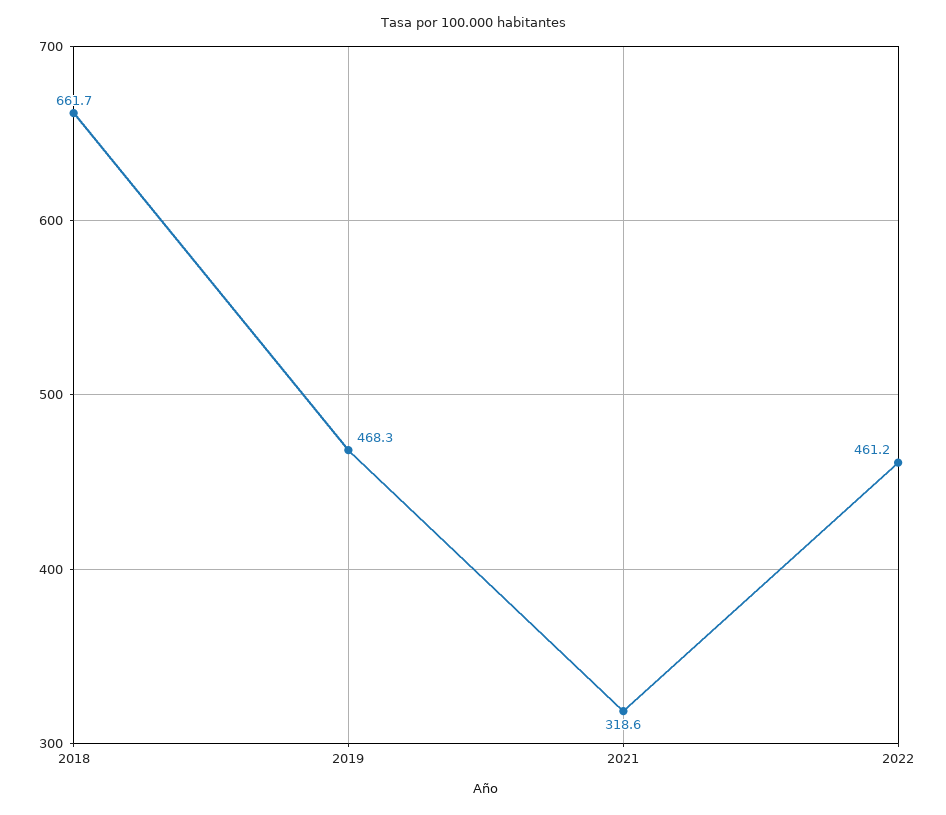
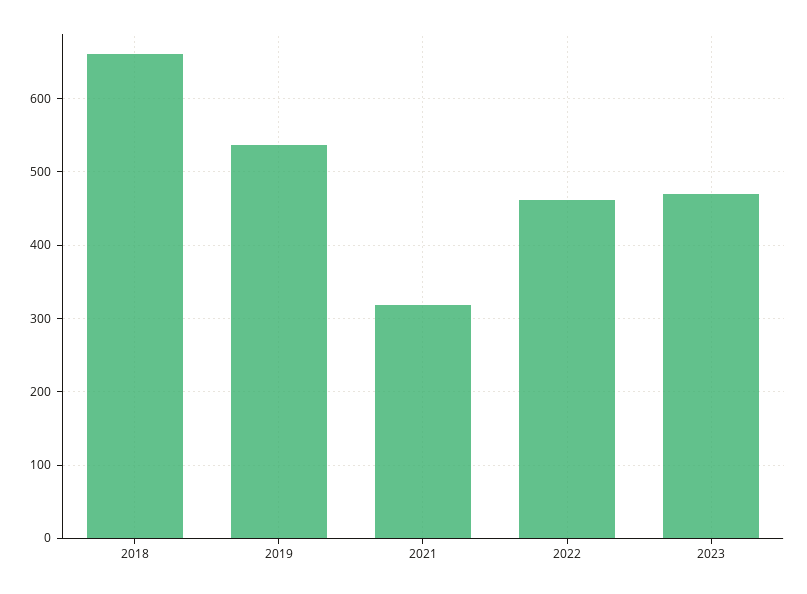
2019: 468.3 -> 540
2023: none -> 470

